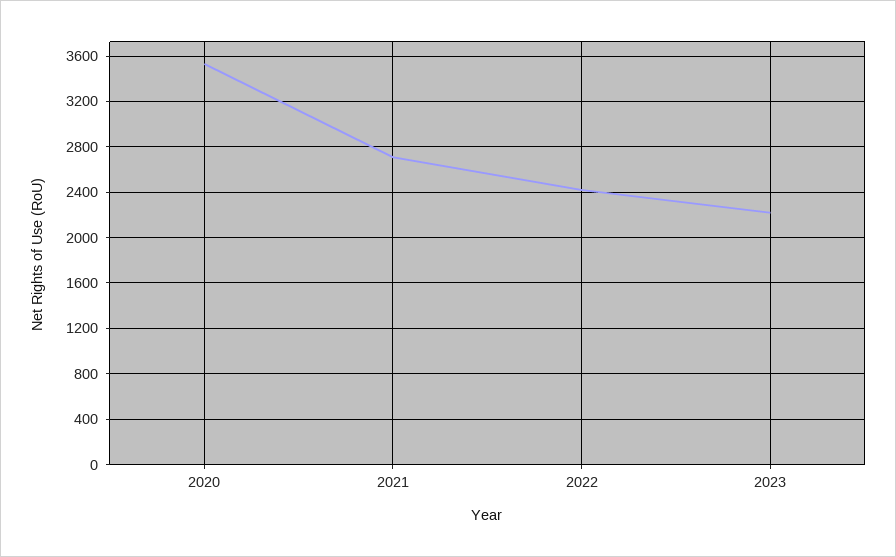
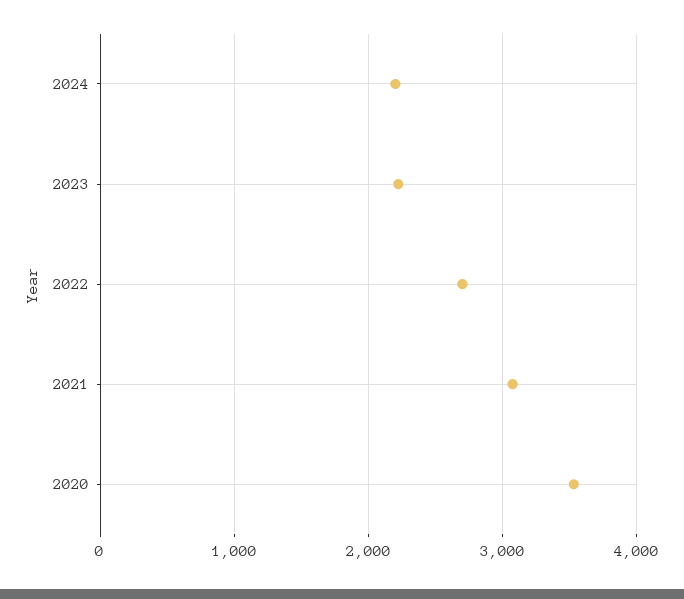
2021: 2700 -> 3100
2022: 2400 -> 2700
2024: none -> 2200

